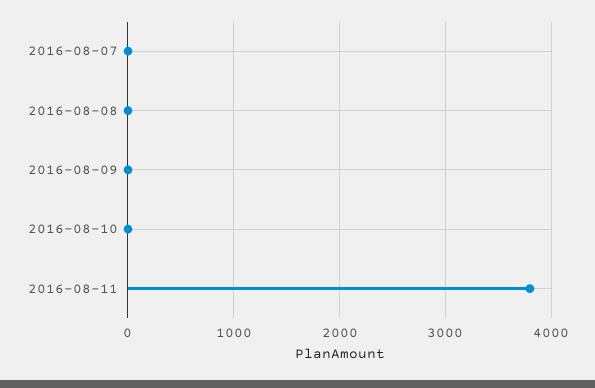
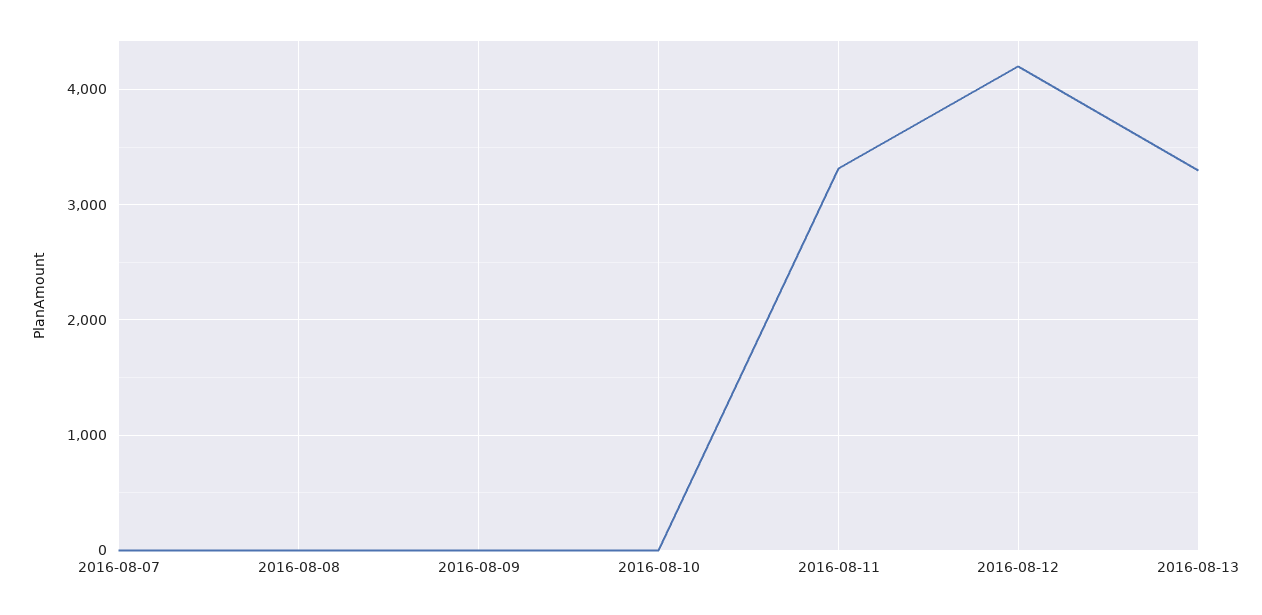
2016-08-11: 3800 -> 3300
2016-08-12: none -> 4200
2016-08-13: none -> 3300

